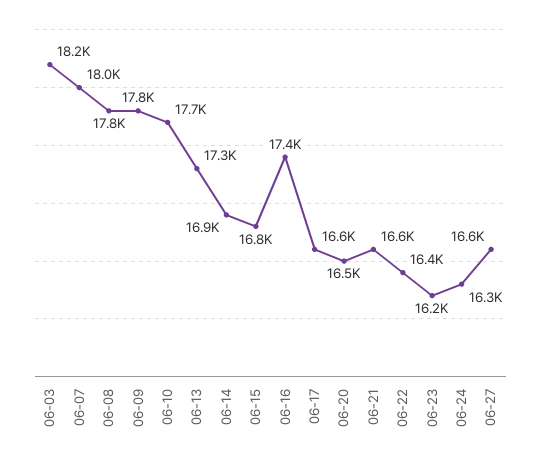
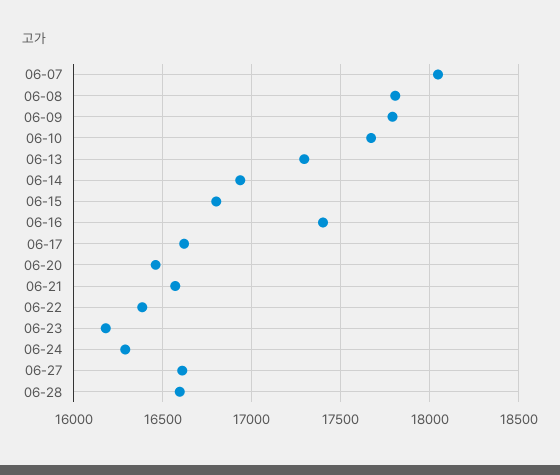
06-03: 18200 -> none
06-28: none -> 16600

